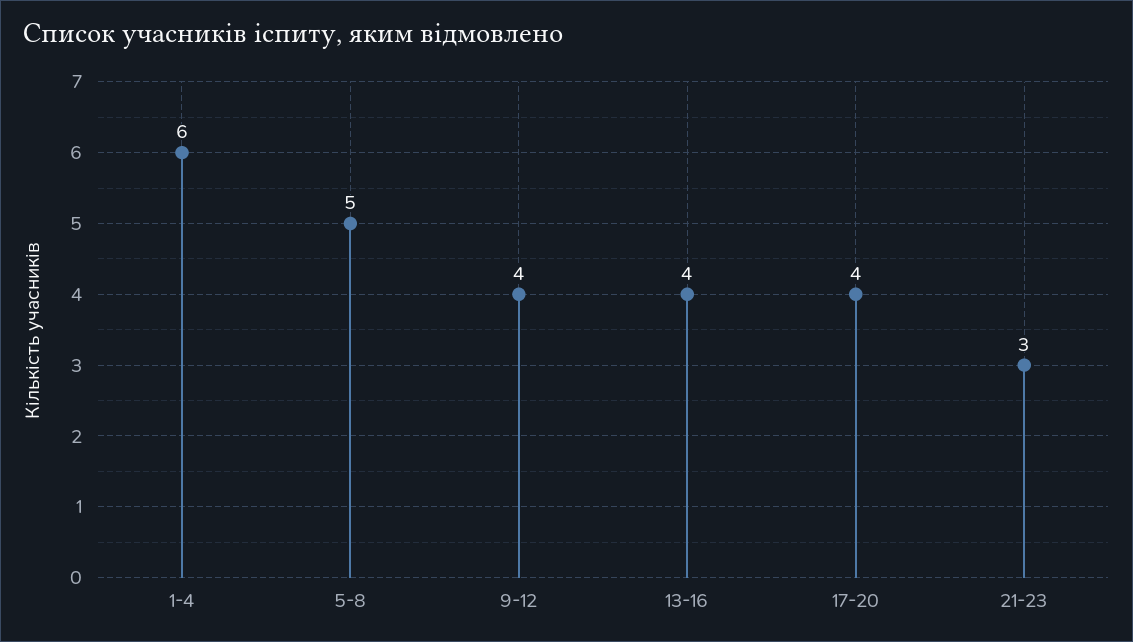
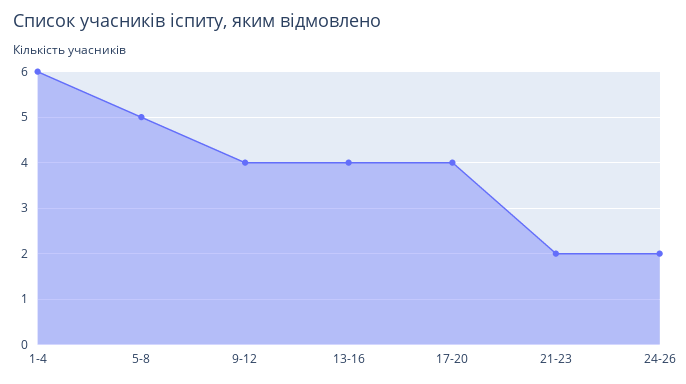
21-23: 3 -> 2
24-26: none -> 2

